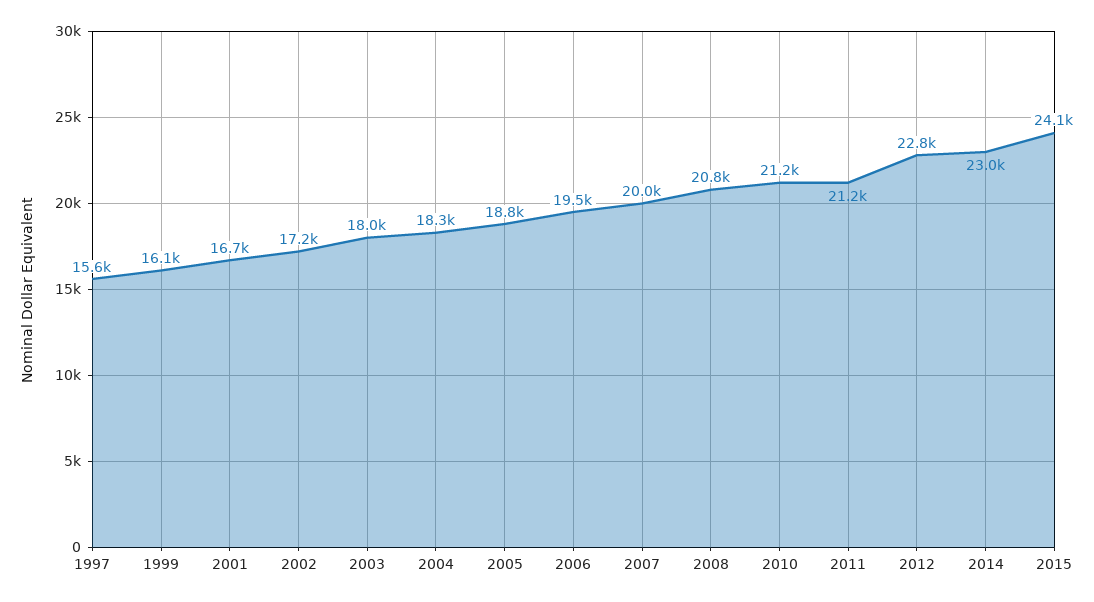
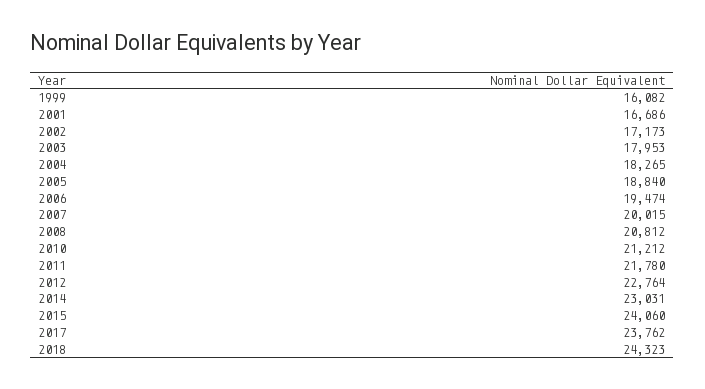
1997: 15600 -> none
2011: 21200 -> 21780
2017: none -> 23762
2018: none -> 24323

